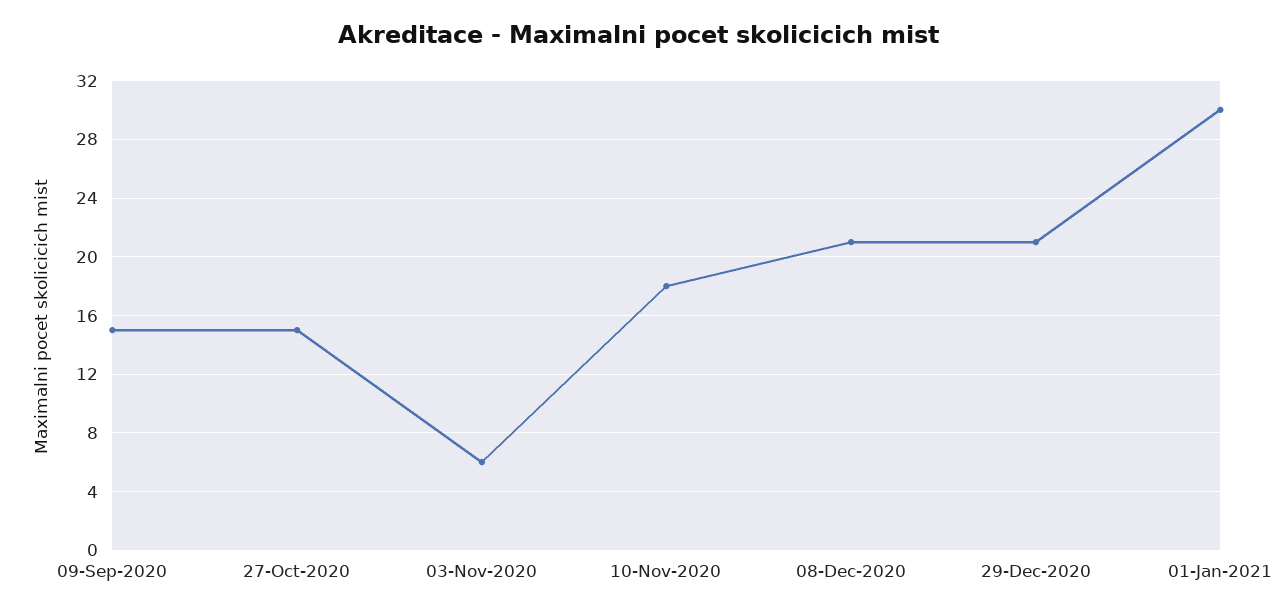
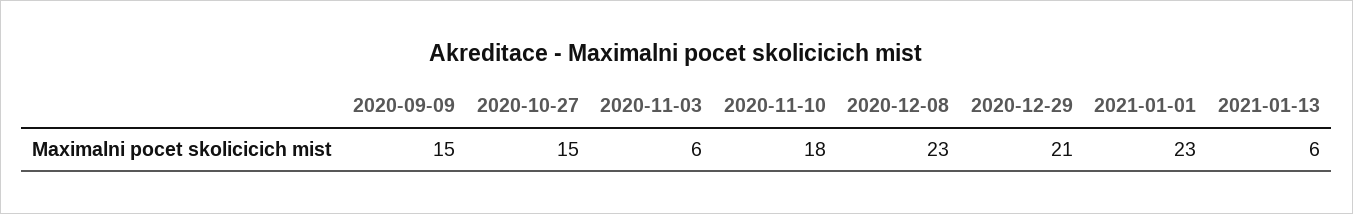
08-Dec-2020: 21 -> 23
01-Jan-2021: 30 -> 23
2021-01-13: none -> 6

